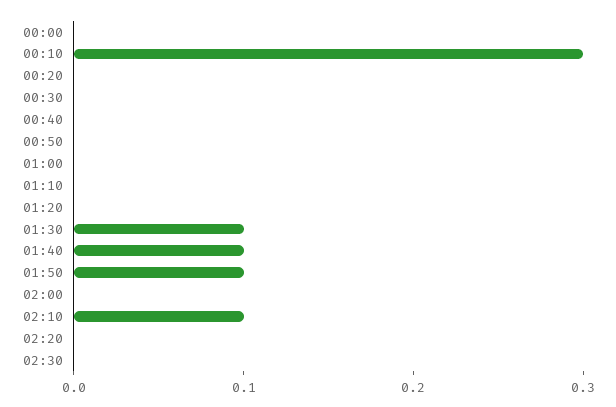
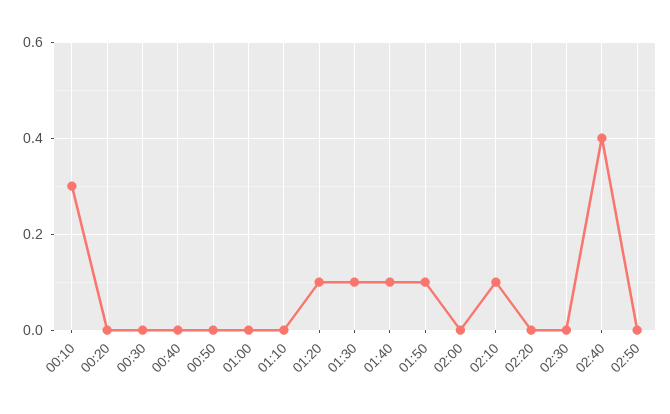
00:00: 0 -> none
01:20: 0 -> 0.1
02:40: none -> 0.4
02:50: none -> 0

